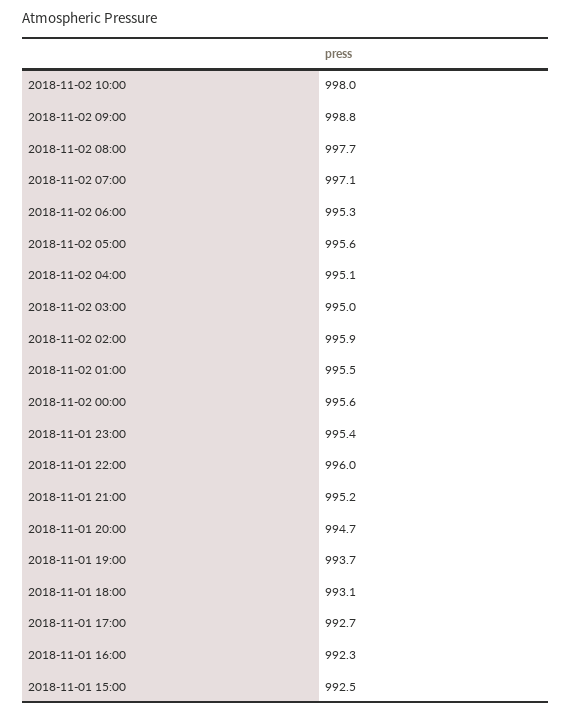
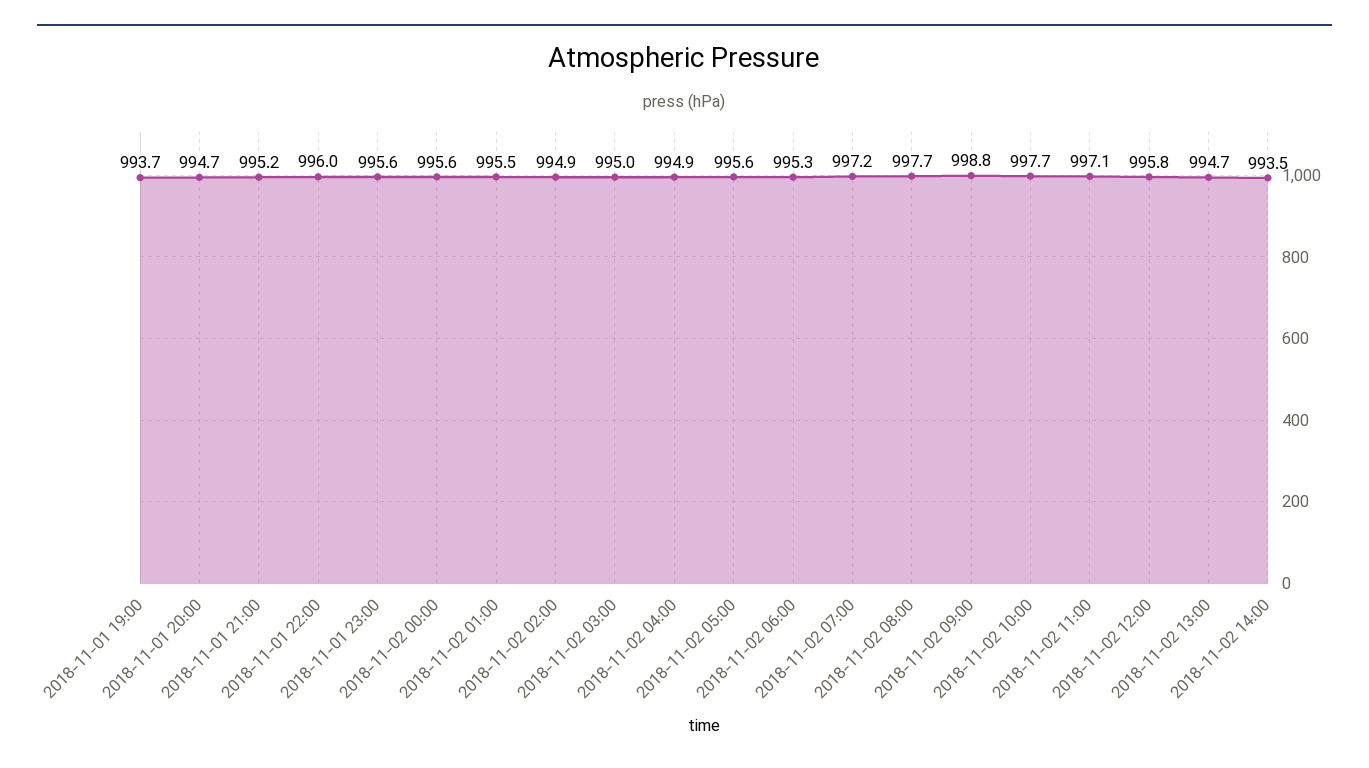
2018-11-02 10:00: 998 -> 997.7
2018-11-02 07:00: 997.1 -> 997.2
2018-11-02 04:00: 995.1 -> 994.9
2018-11-02 02:00: 995.9 -> 994.9
2018-11-01 23:00: 995.4 -> 995.6
2018-11-01 18:00: 993.1 -> none
2018-11-01 17:00: 992.7 -> none
2018-11-01 16:00: 992.3 -> none
2018-11-01 15:00: 992.5 -> none
2018-11-02 11:00: none -> 997.1
2018-11-02 12:00: none -> 995.8
2018-11-02 13:00: none -> 994.7
2018-11-02 14:00: none -> 993.5

